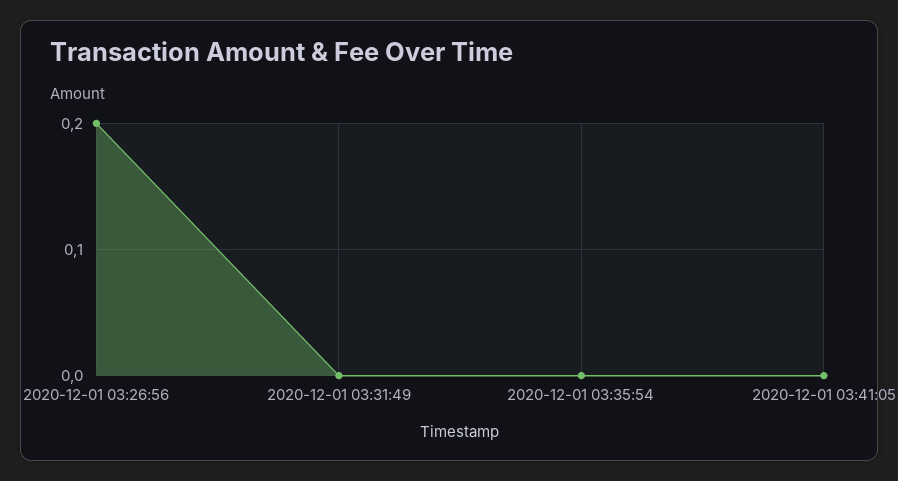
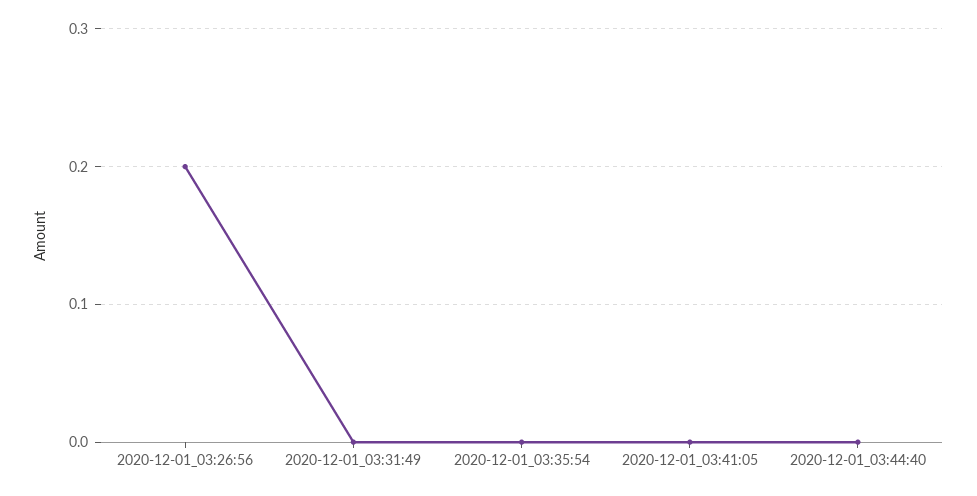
2020-12-01_03:44:40: none -> 0

